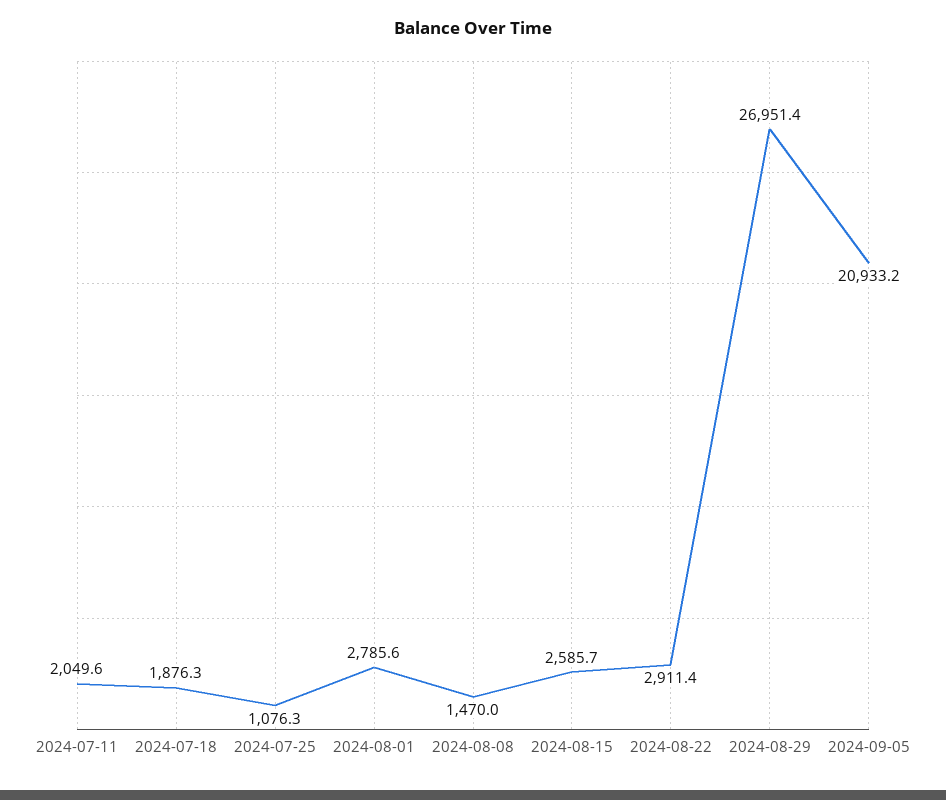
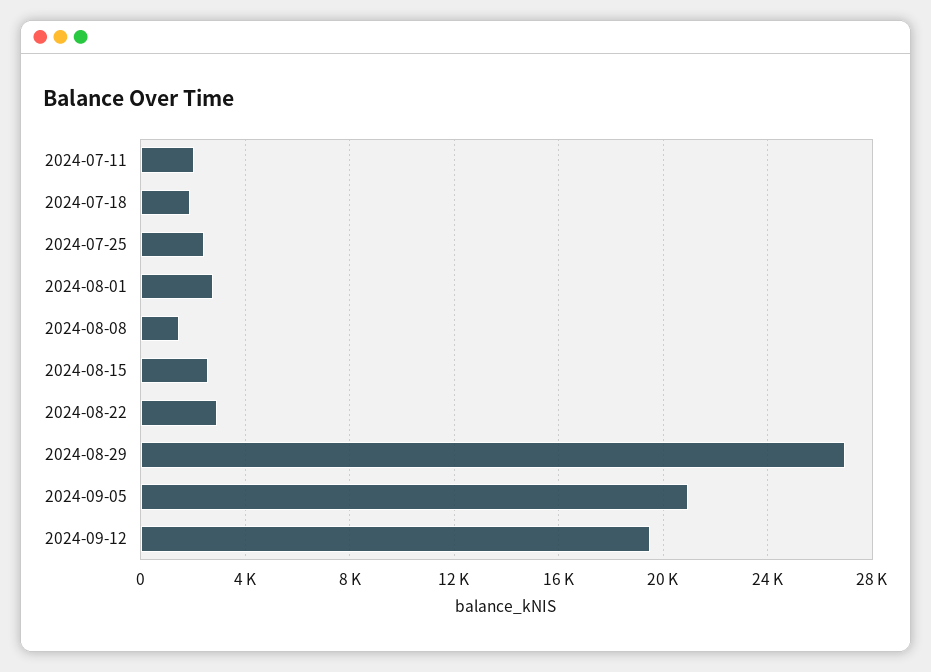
2024-07-25: 1076.3 -> 2500
2024-09-12: none -> 19500

